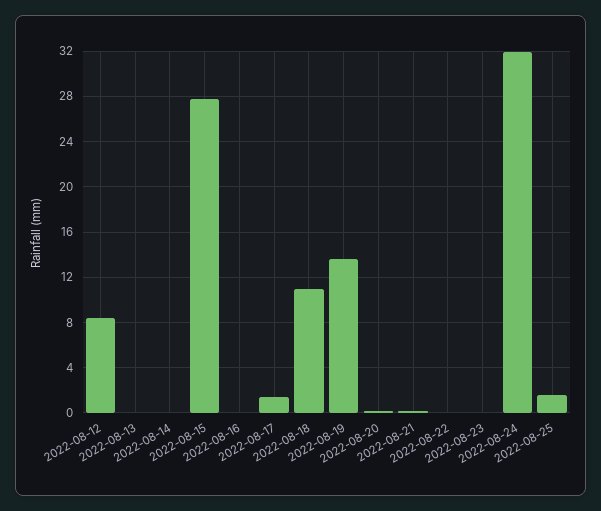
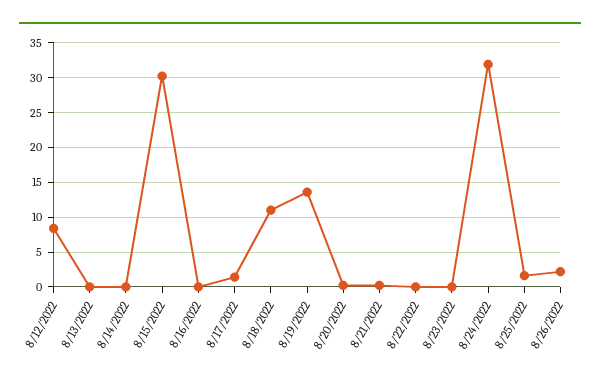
2022-08-15: 28 -> 30
8/26/2022: none -> 2

